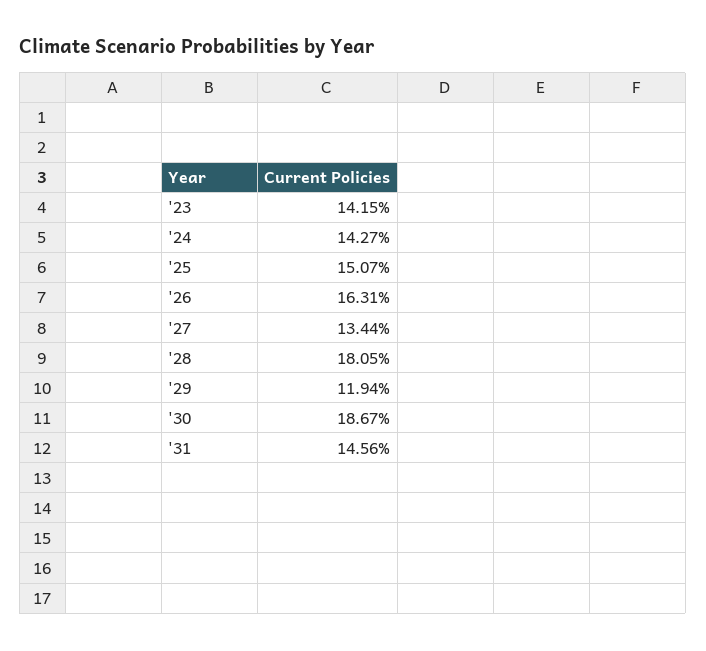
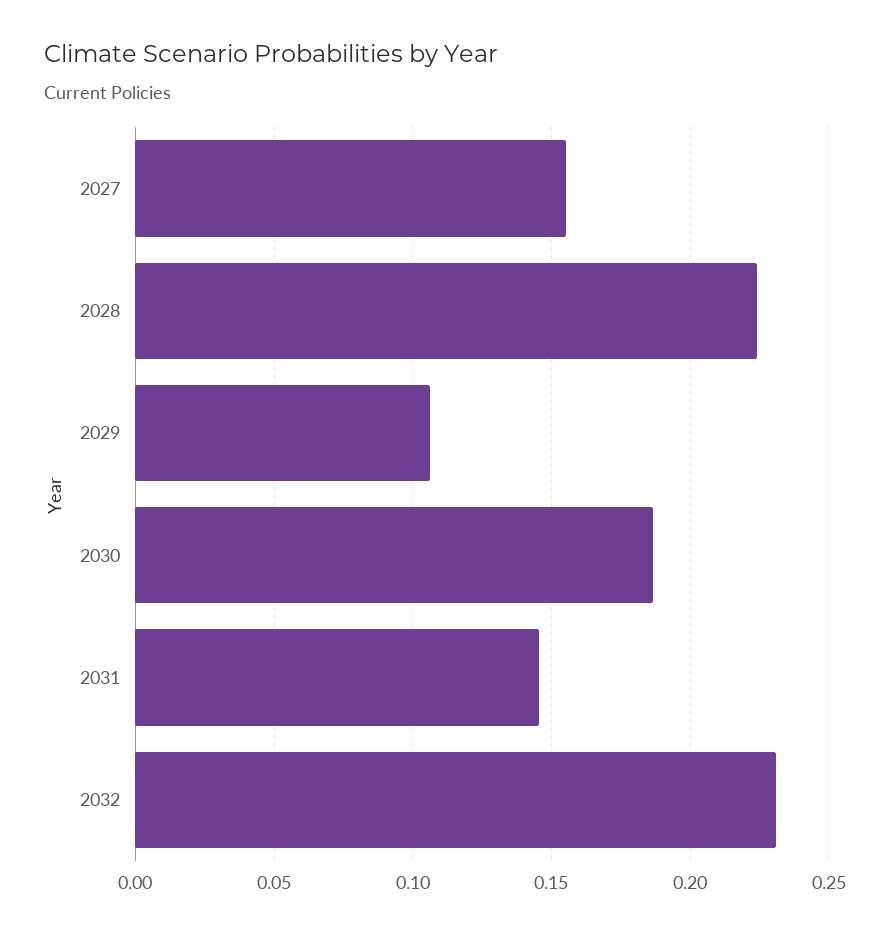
'23: 0.1415 -> none
'24: 0.1427 -> none
'25: 0.1507 -> none
'26: 0.1631 -> none
'27: 0.1344 -> 0.155
'28: 0.1805 -> 0.225
'29: 0.1194 -> 0.105
2032: none -> 0.23

